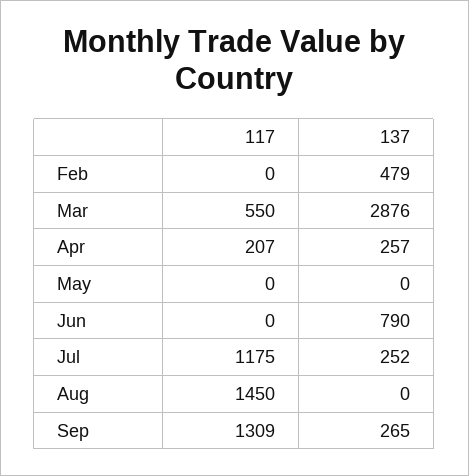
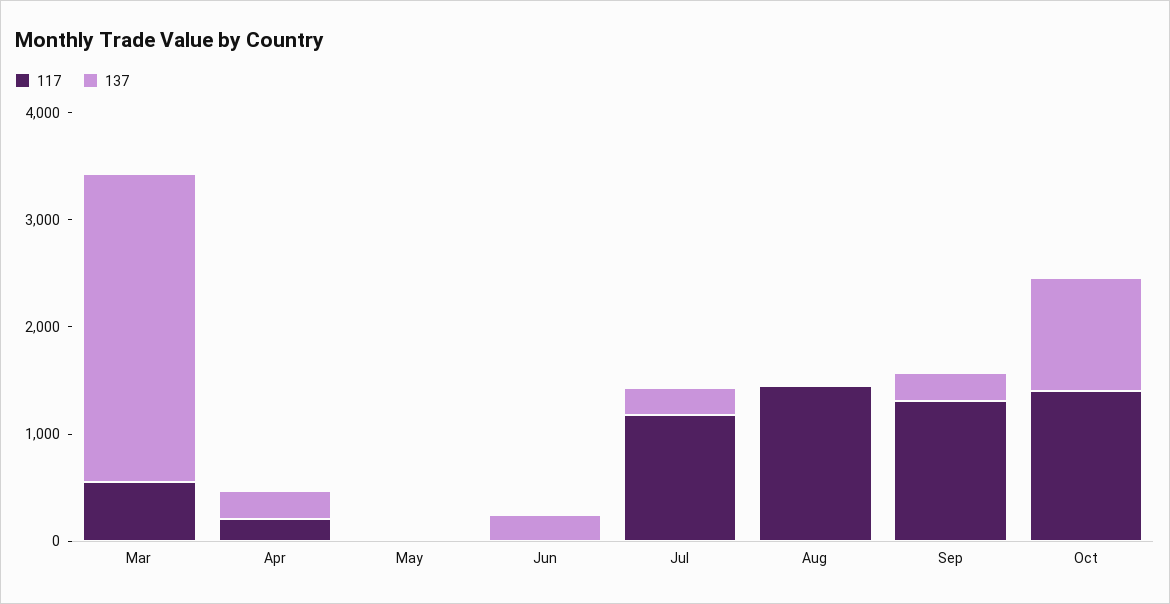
117, Feb: 0 -> none
137, Feb: 479 -> none
137, Jun: 790 -> 200
117, Oct: none -> 1400
137, Oct: none -> 1000

